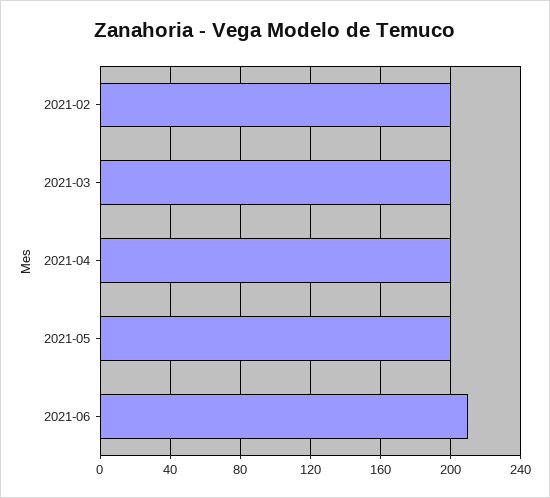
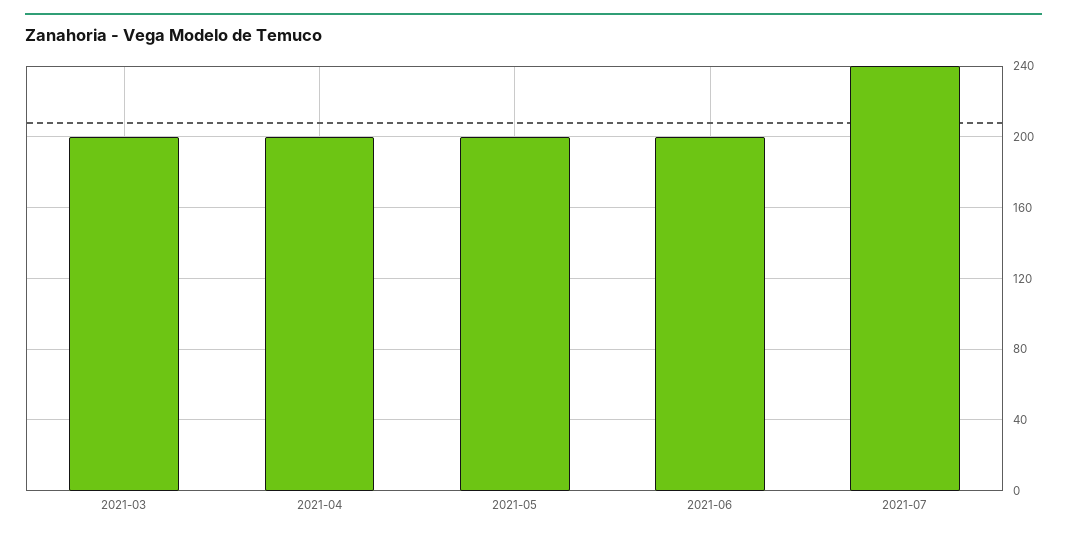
2021-02: 200 -> none
2021-06: 210 -> 200
2021-07: none -> 240

